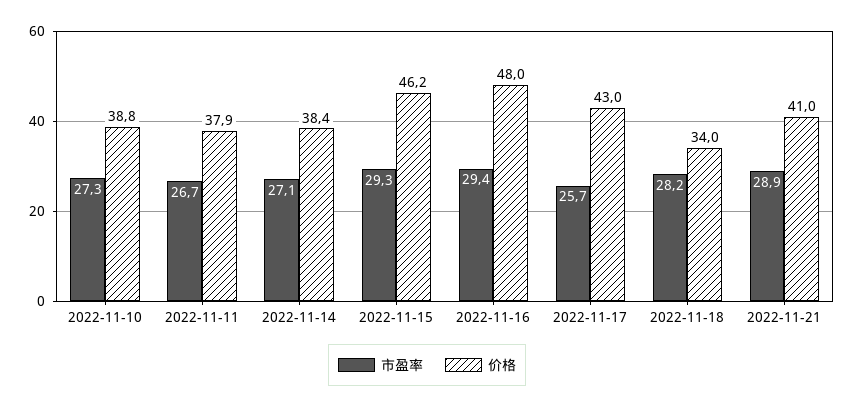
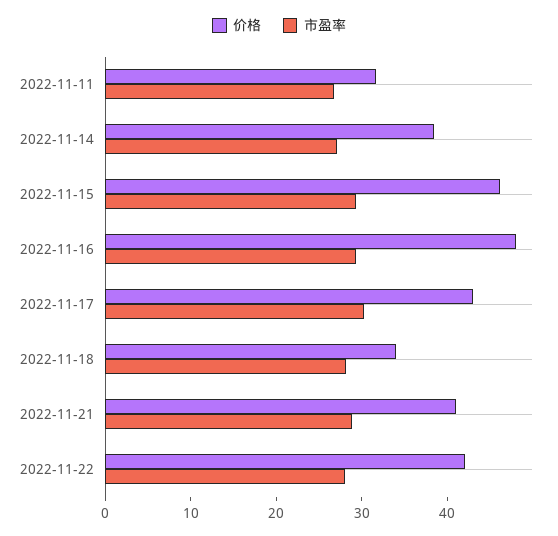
市盈率, 2022-11-10: 27.3 -> none
价格, 2022-11-10: 38.8 -> none
价格, 2022-11-11: 37.9 -> 32
市盈率, 2022-11-17: 25.7 -> 30
价格, 2022-11-22: none -> 42
市盈率, 2022-11-22: none -> 28

